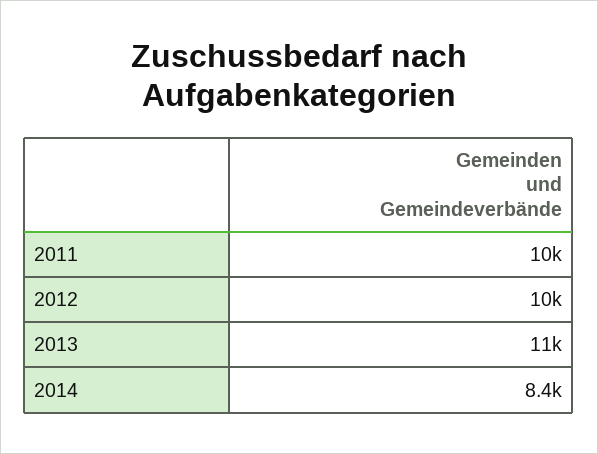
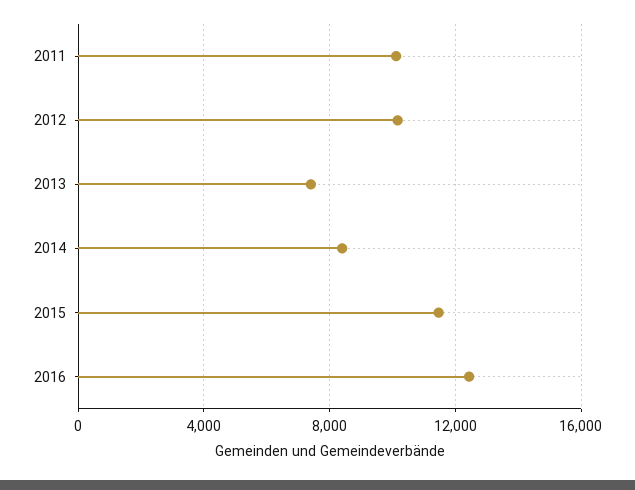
2013: 11000 -> 7500
2015: none -> 11500
2016: none -> 12500

